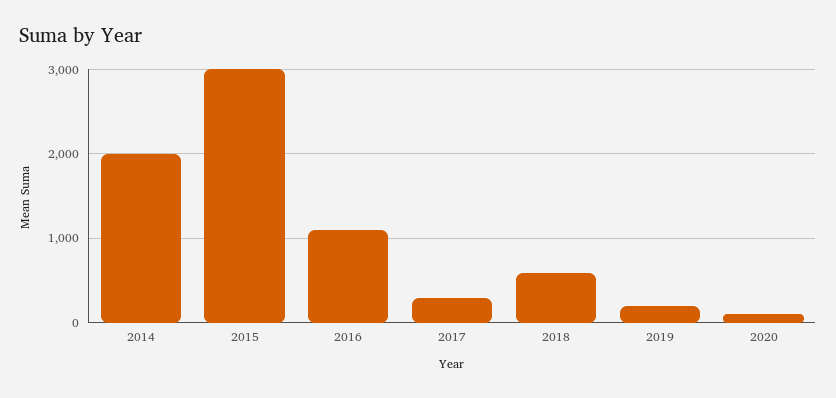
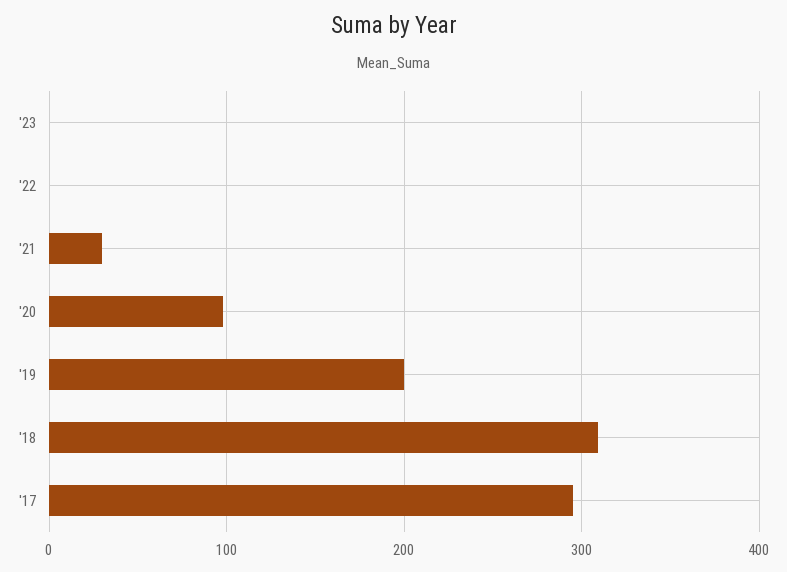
2014: 2000 -> none
2015: 3000 -> none
2016: 1100 -> none
2018: 600 -> 310
'23: none -> 0
'22: none -> 0
'21: none -> 30

